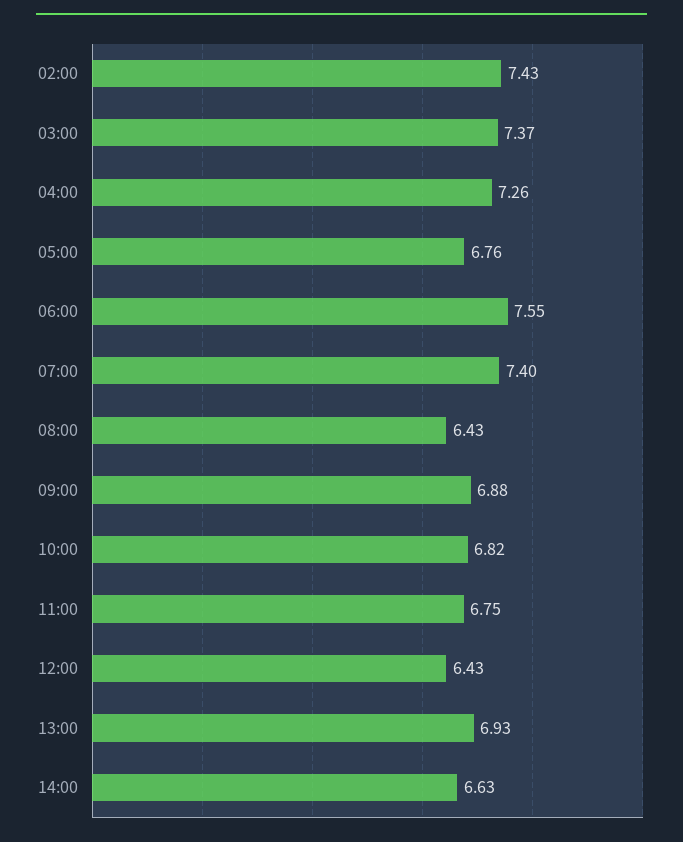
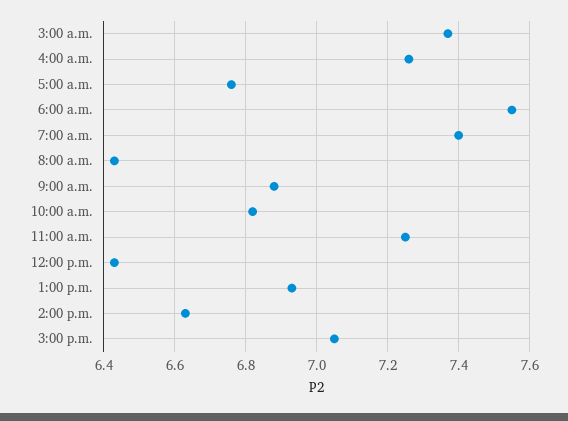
02:00: 7.43 -> none
11:00: 6.75 -> 7.25
3:00 p.m.: none -> 7.05

